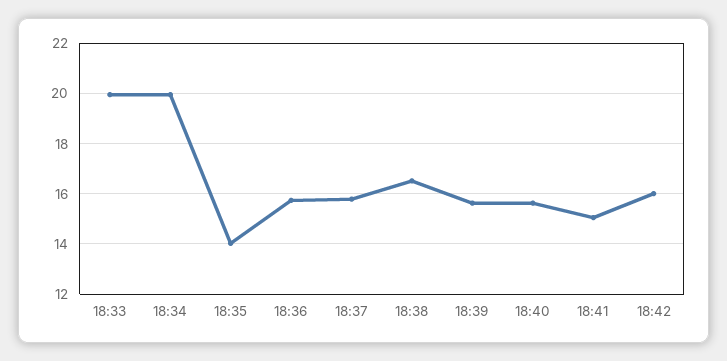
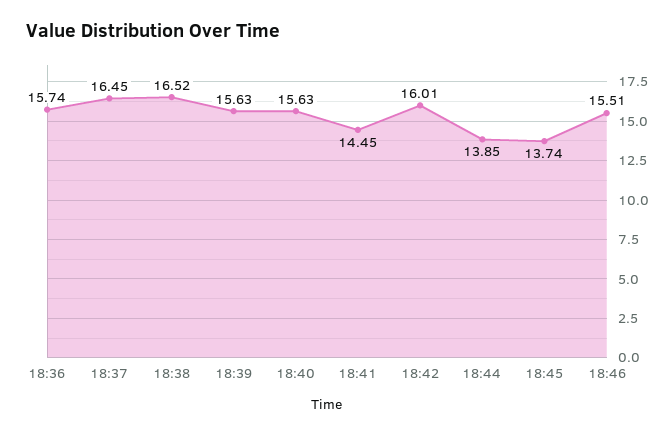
18:33: 20 -> none
18:34: 20 -> none
18:35: 14 -> none
18:37: 15.75 -> 16.45
18:41: 15 -> 14.45
18:44: none -> 13.85
18:45: none -> 13.74
18:46: none -> 15.51

